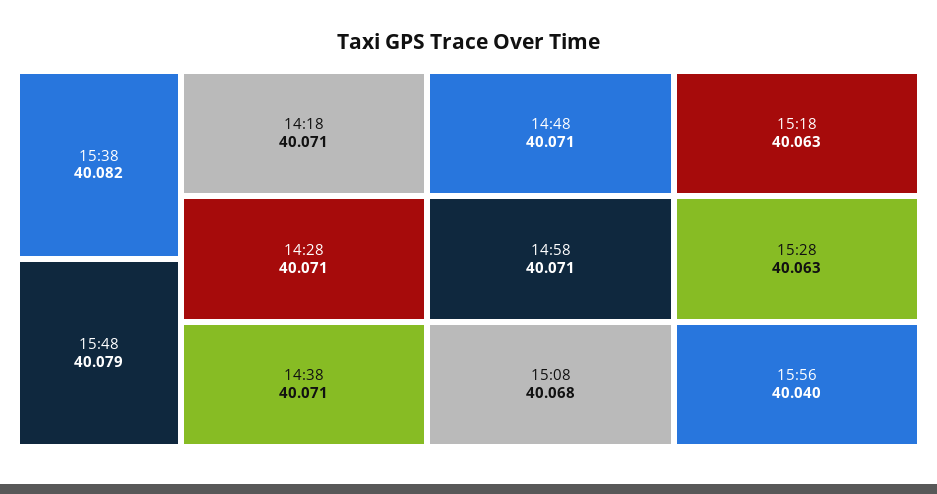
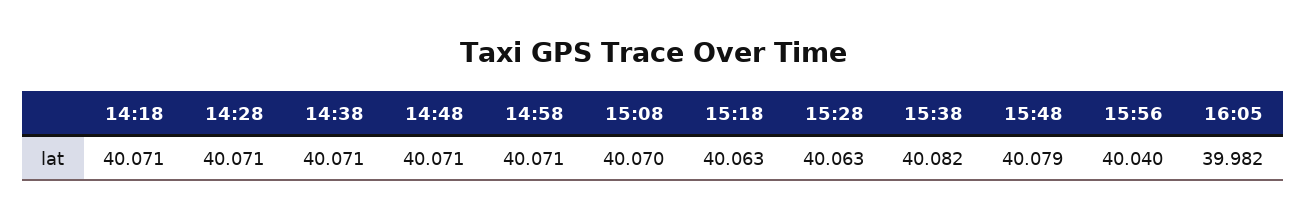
15:08: 40.068 -> 40.07
16:05: none -> 39.982

